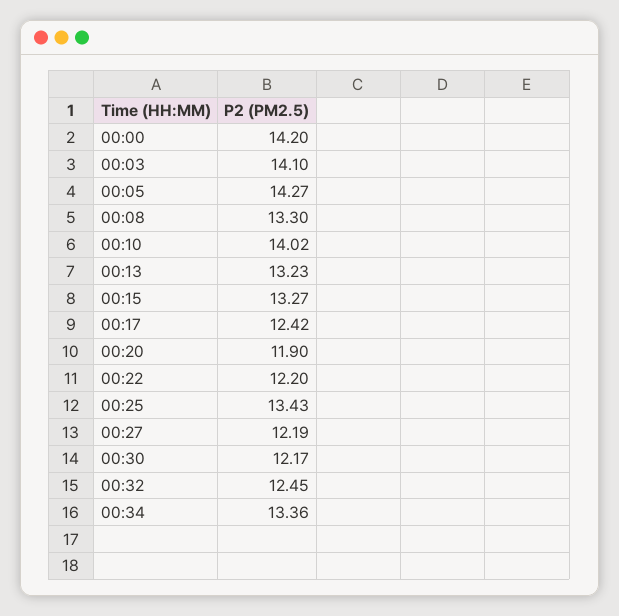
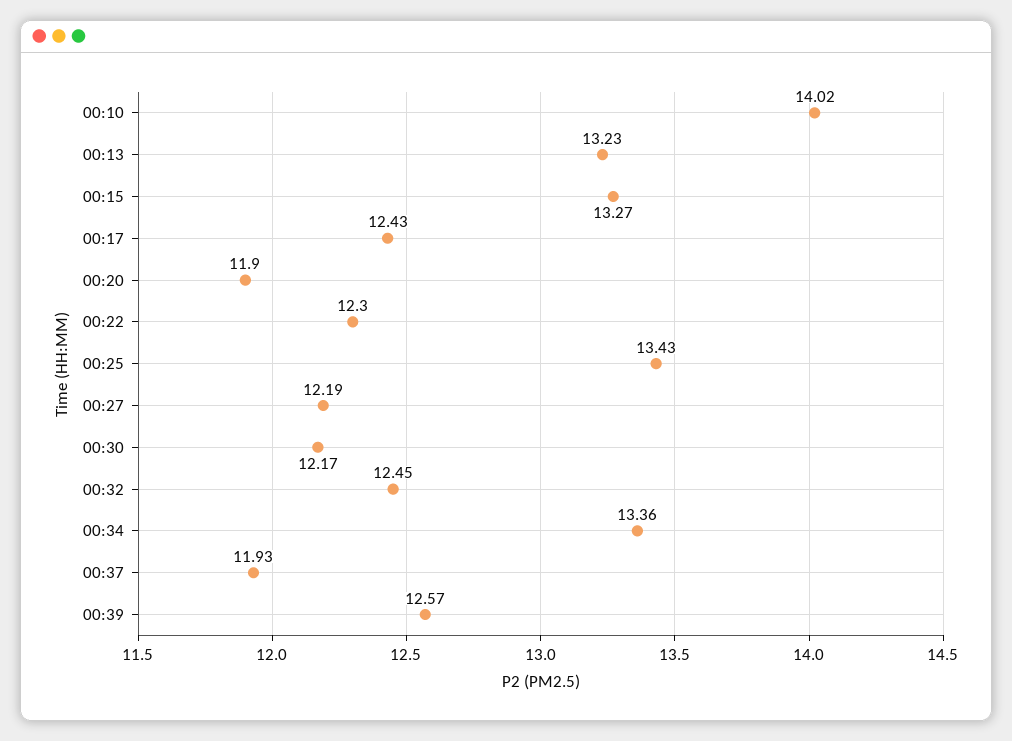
00:00: 14.2 -> none
00:03: 14.1 -> none
00:05: 14.27 -> none
00:08: 13.3 -> none
00:17: 12.42 -> 12.43
00:22: 12.2 -> 12.3
00:37: none -> 11.93
00:39: none -> 12.57

